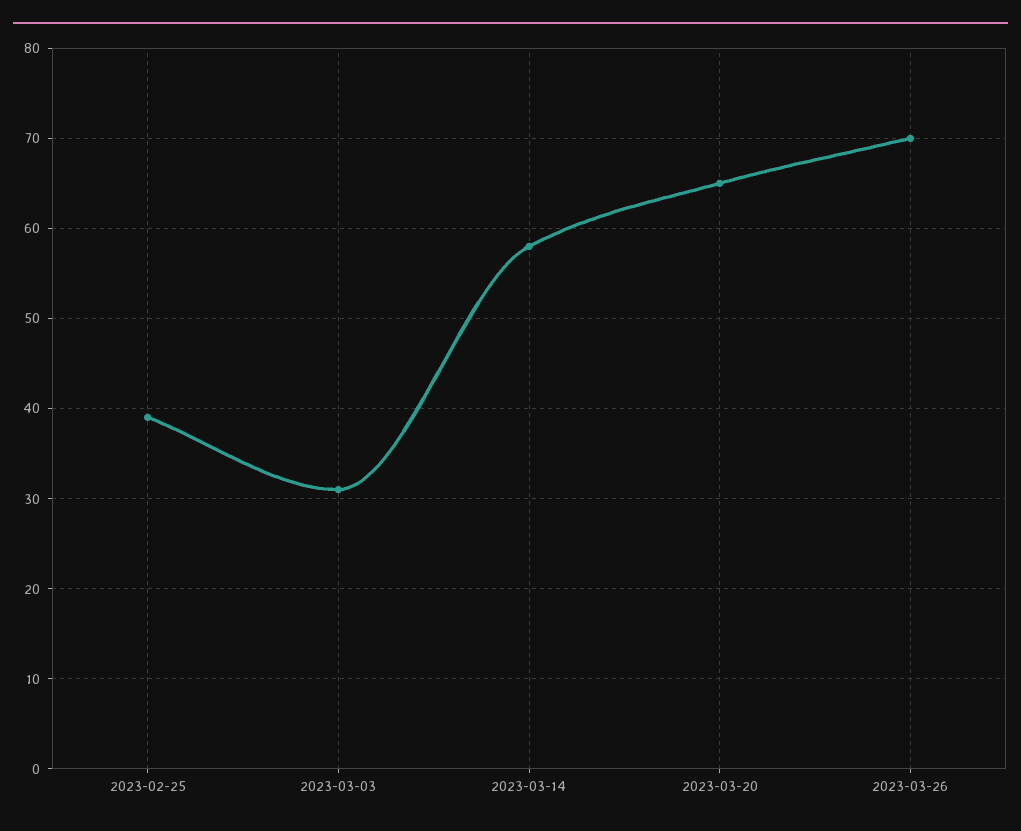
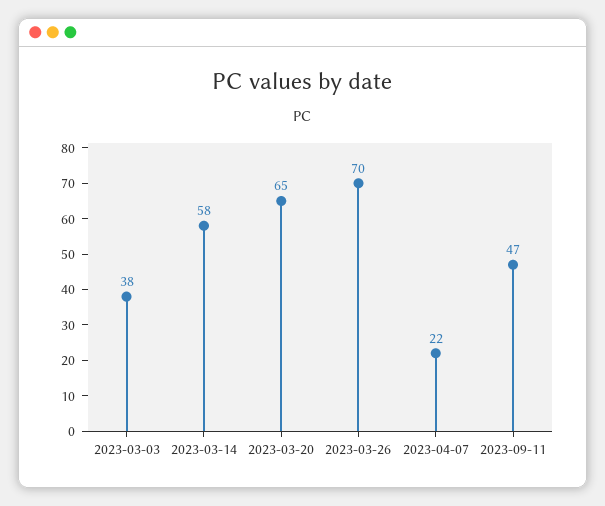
2023-02-25: 39 -> none
2023-03-03: 31 -> 38
2023-04-07: none -> 22
2023-09-11: none -> 47

